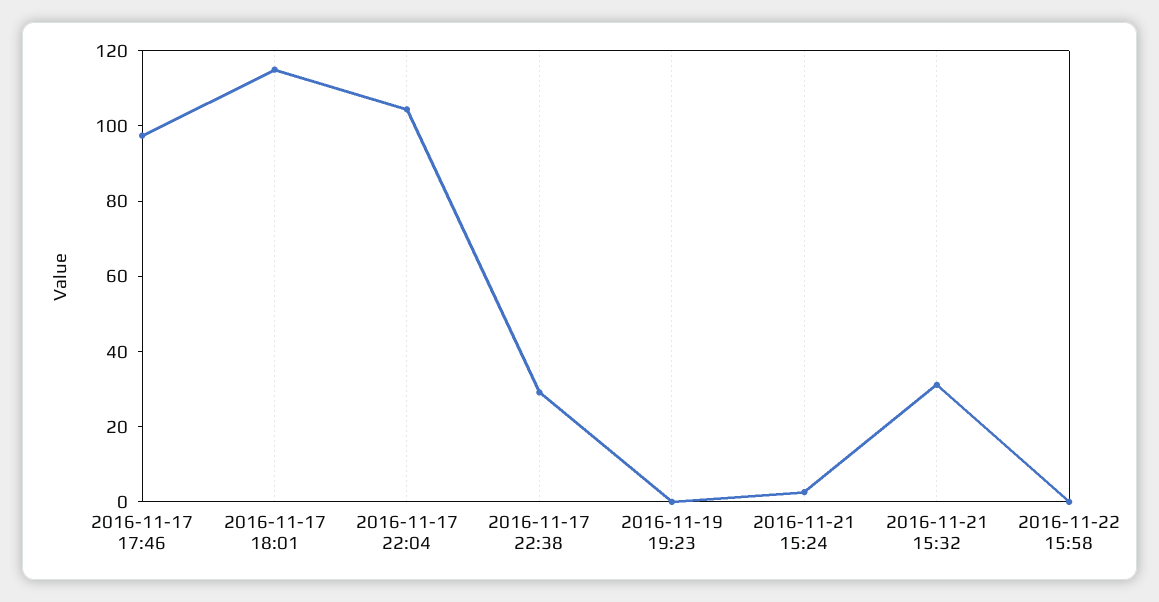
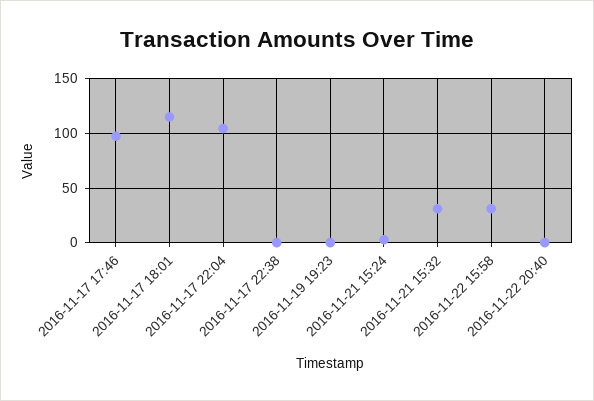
2016-11-17 22:38: 30 -> 0
2016-11-22 15:58: 0 -> 30
2016-11-22 20:40: none -> 0

